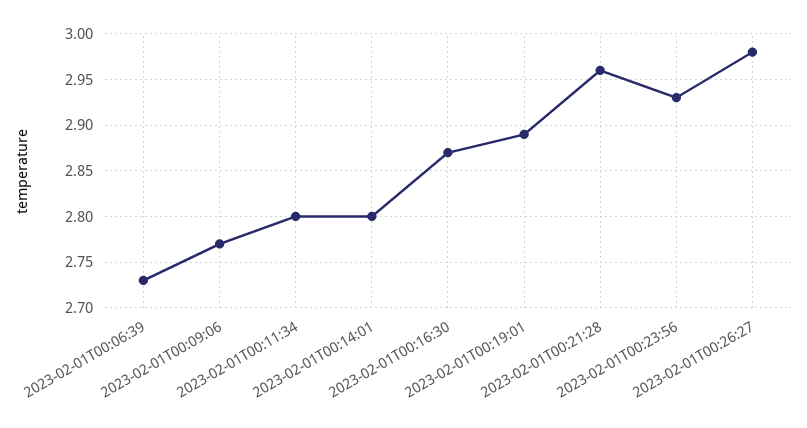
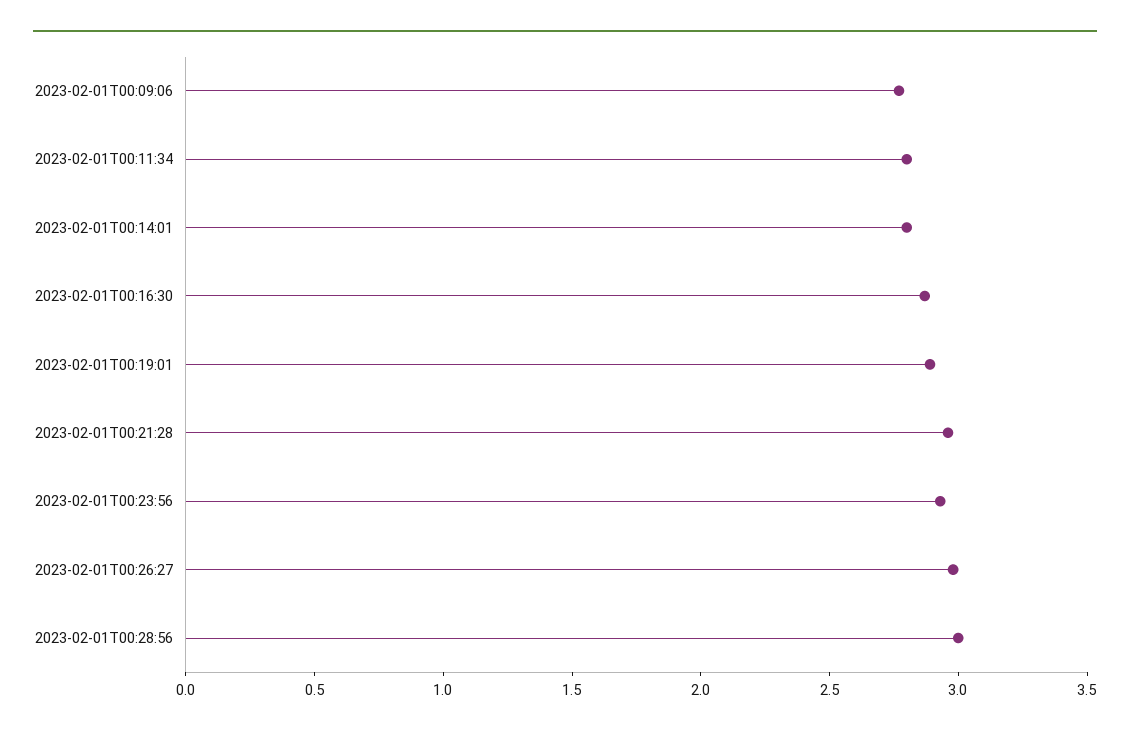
2023-02-01T00:06:39: 2.73 -> none
2023-02-01T00:28:56: none -> 3

